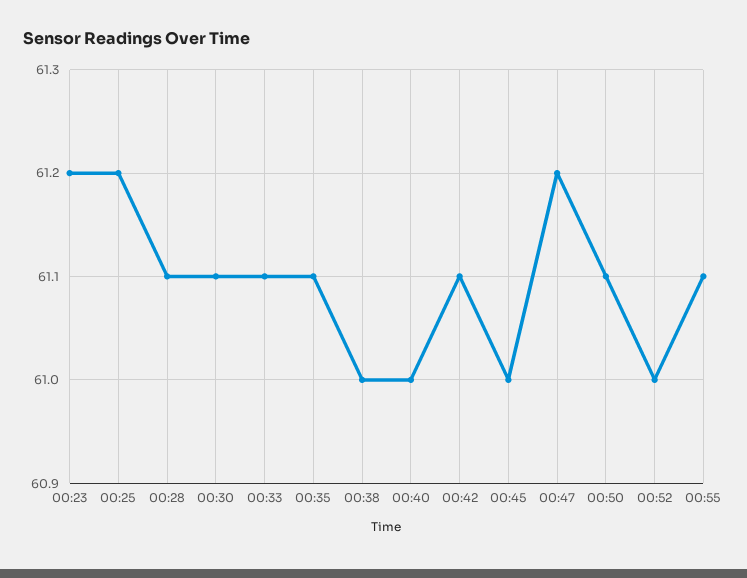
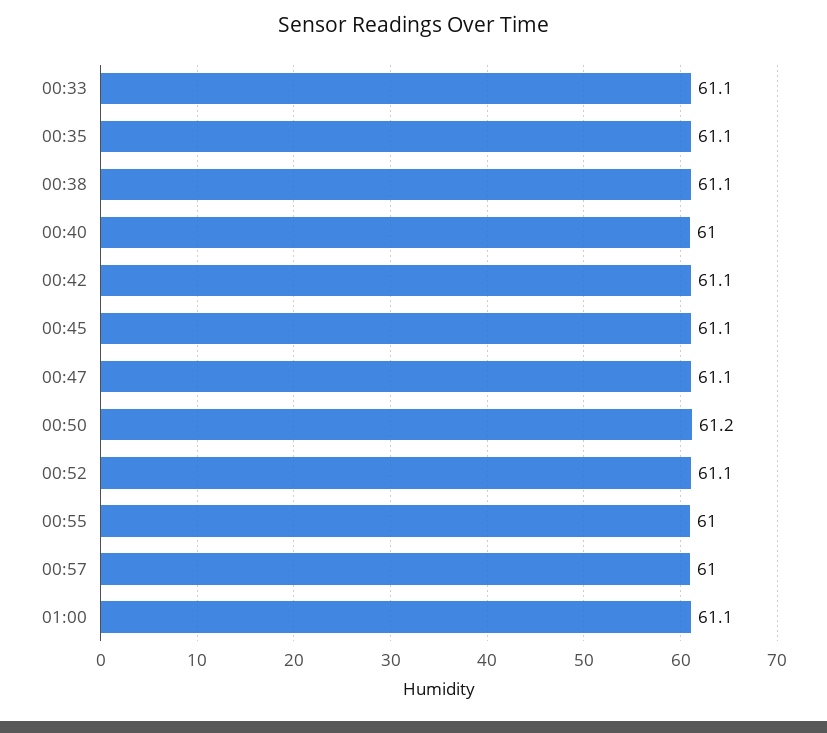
00:23: 61.2 -> none
00:25: 61.2 -> none
00:28: 61.1 -> none
00:30: 61.1 -> none
00:38: 61 -> 61.1
00:45: 61 -> 61.1
00:47: 61.2 -> 61.1
00:50: 61.1 -> 61.2
00:52: 61 -> 61.1
00:55: 61.1 -> 61
00:57: none -> 61
01:00: none -> 61.1

